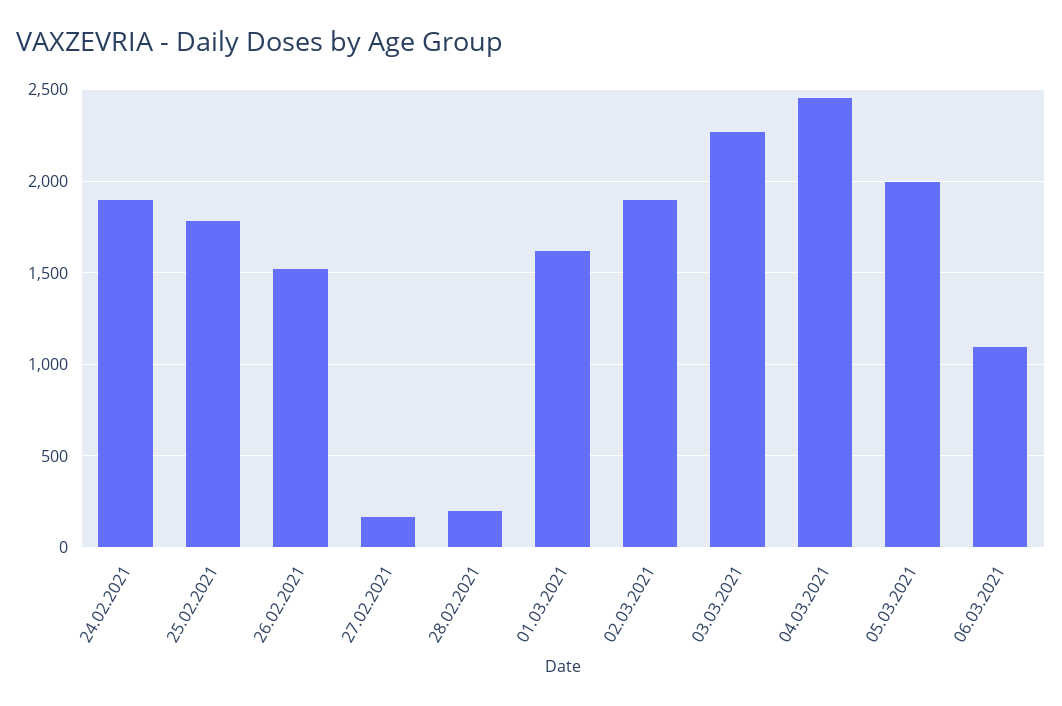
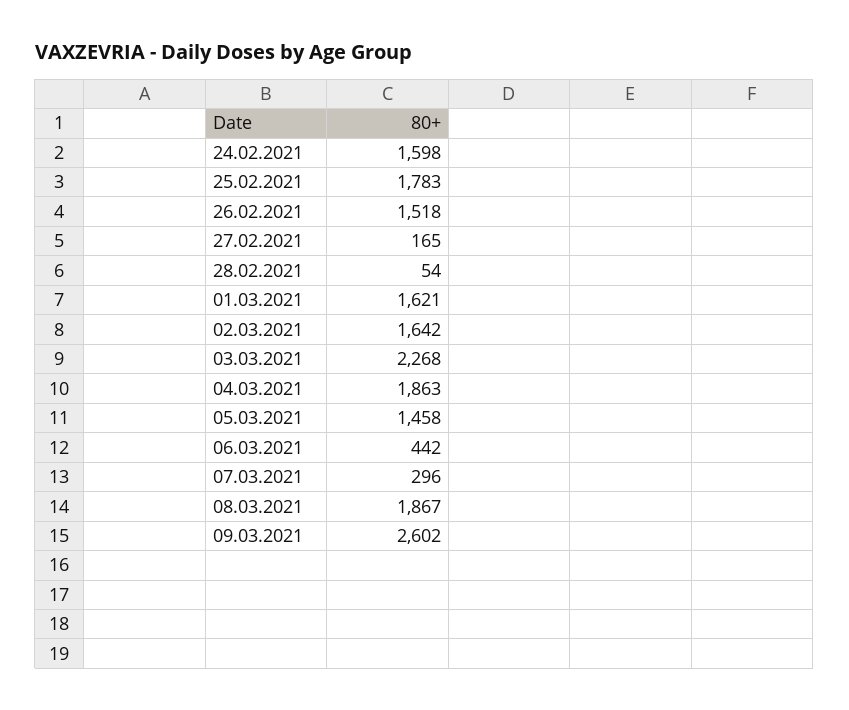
24.02.2021: 1900 -> 1598
28.02.2021: 200 -> 54
02.03.2021: 1900 -> 1642
04.03.2021: 2450 -> 1863
05.03.2021: 2000 -> 1458
06.03.2021: 1100 -> 442
07.03.2021: none -> 296
08.03.2021: none -> 1867
09.03.2021: none -> 2602

